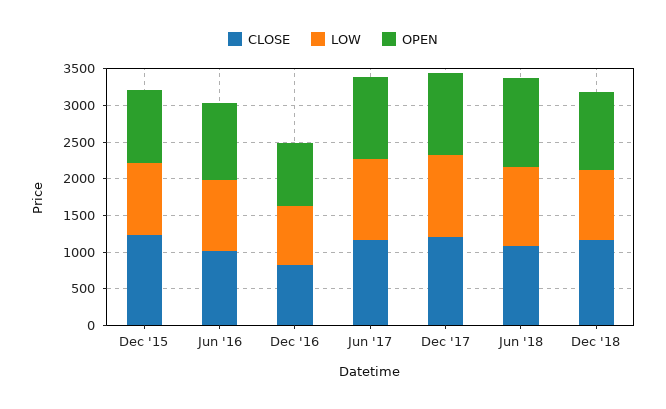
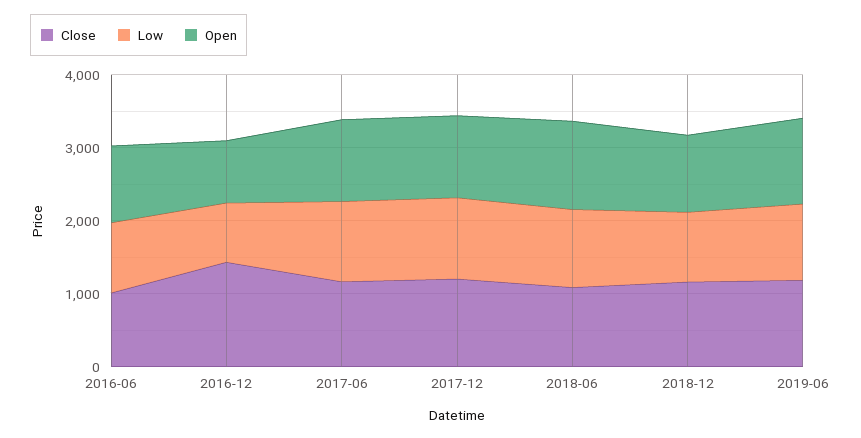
CLOSE, Dec '15: 1250 -> none
LOW, Dec '15: 1000 -> none
OPEN, Dec '15: 1000 -> none
CLOSE, Dec '16: 750 -> 1400
CLOSE, 2019-06: none -> 1200
LOW, 2019-06: none -> 1000
OPEN, 2019-06: none -> 1200

